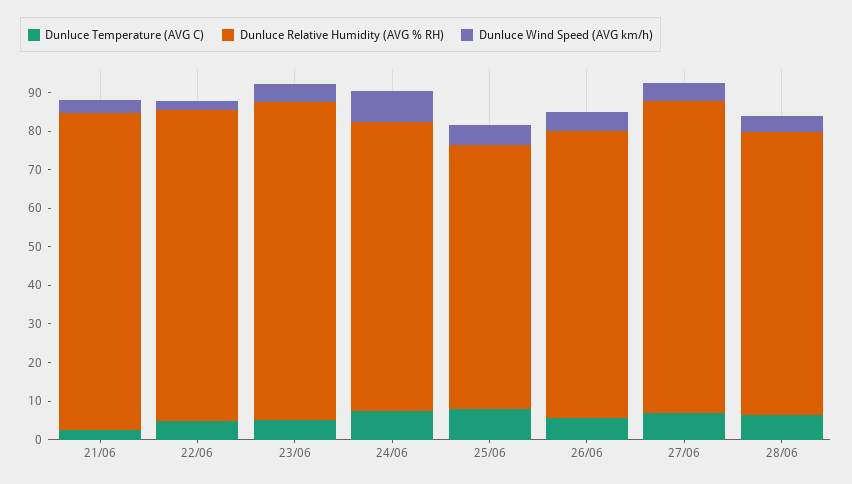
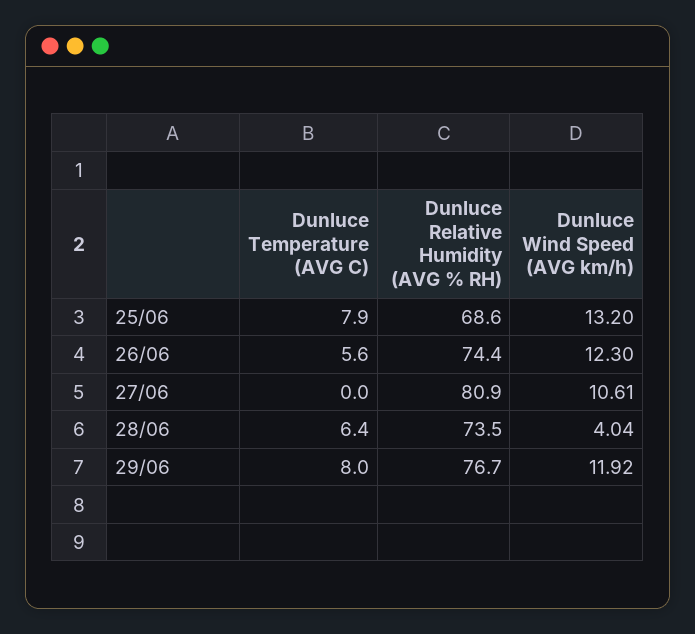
Dunluce Temperature (AVG C), 21/06: 2.5 -> none
Dunluce Relative Humidity (AVG % RH), 21/06: 82.5 -> none
Dunluce Wind Speed (AVG km/h), 21/06: 2.5 -> none
Dunluce Temperature (AVG C), 22/06: 5 -> none
Dunluce Relative Humidity (AVG % RH), 22/06: 80 -> none
Dunluce Wind Speed (AVG km/h), 22/06: 2.5 -> none
Dunluce Temperature (AVG C), 23/06: 5 -> none
Dunluce Relative Humidity (AVG % RH), 23/06: 82.5 -> none
Dunluce Wind Speed (AVG km/h), 23/06: 5 -> none
Dunluce Temperature (AVG C), 24/06: 7.5 -> none
Dunluce Relative Humidity (AVG % RH), 24/06: 75 -> none
Dunluce Wind Speed (AVG km/h), 24/06: 7.5 -> none
Dunluce Wind Speed (AVG km/h), 25/06: 5 -> 13.2
Dunluce Wind Speed (AVG km/h), 26/06: 5 -> 12.3
Dunluce Temperature (AVG C), 27/06: 7.5 -> 0
Dunluce Wind Speed (AVG km/h), 27/06: 5 -> 10.61
Dunluce Temperature (AVG C), 29/06: none -> 8
Dunluce Relative Humidity (AVG % RH), 29/06: none -> 76.7
Dunluce Wind Speed (AVG km/h), 29/06: none -> 11.92

